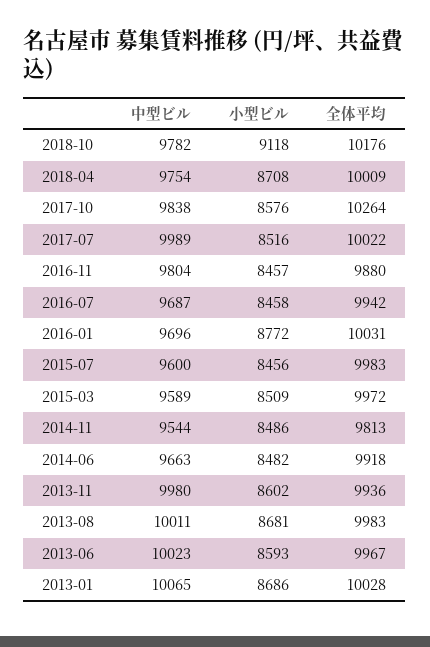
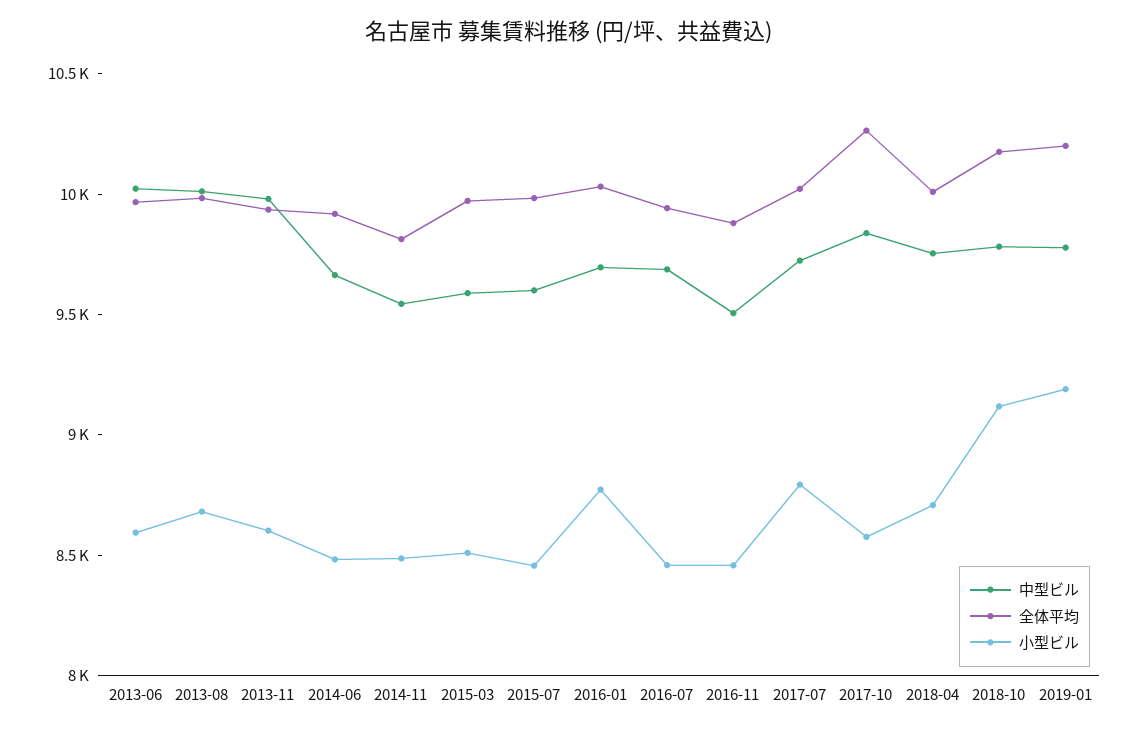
中型ビル, 2017-07: 9989 -> 9700
小型ビル, 2017-07: 8516 -> 8800
中型ビル, 2016-11: 9804 -> 9500
中型ビル, 2013-01: 10065 -> none
小型ビル, 2013-01: 8686 -> none
全体平均, 2013-01: 10028 -> none
中型ビル, 2019-01: none -> 9800
全体平均, 2019-01: none -> 10200
小型ビル, 2019-01: none -> 9200

